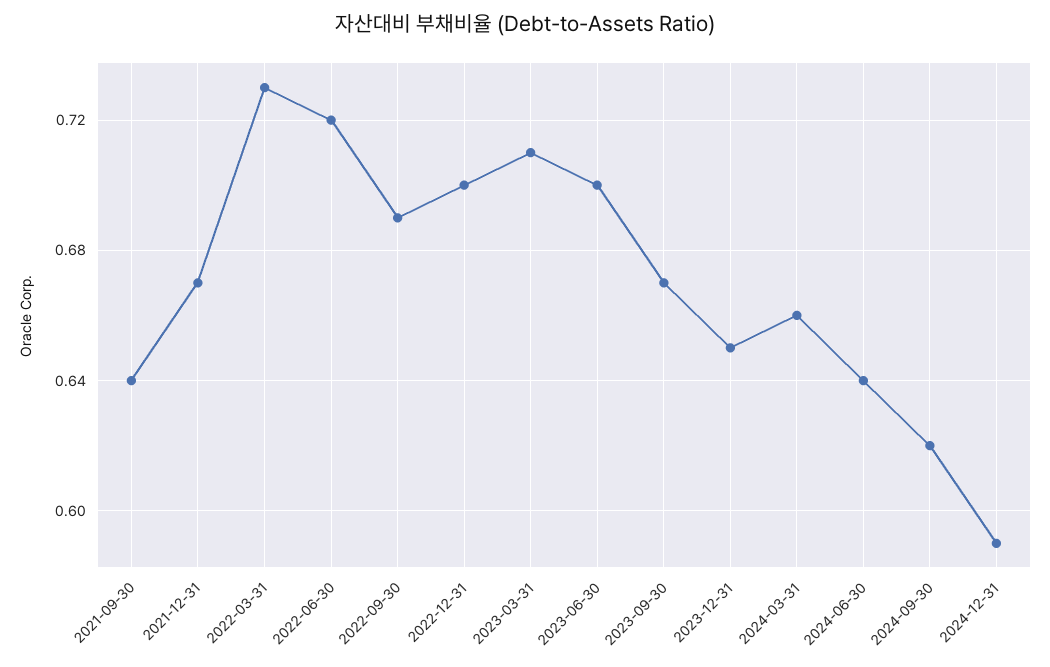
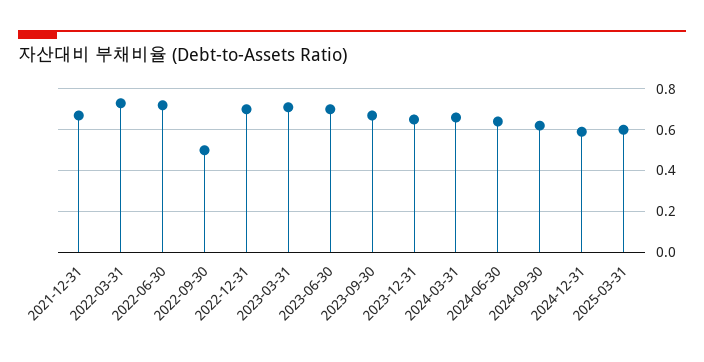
2021-09-30: 0.64 -> none
2022-09-30: 0.69 -> 0.5
2025-03-31: none -> 0.6

